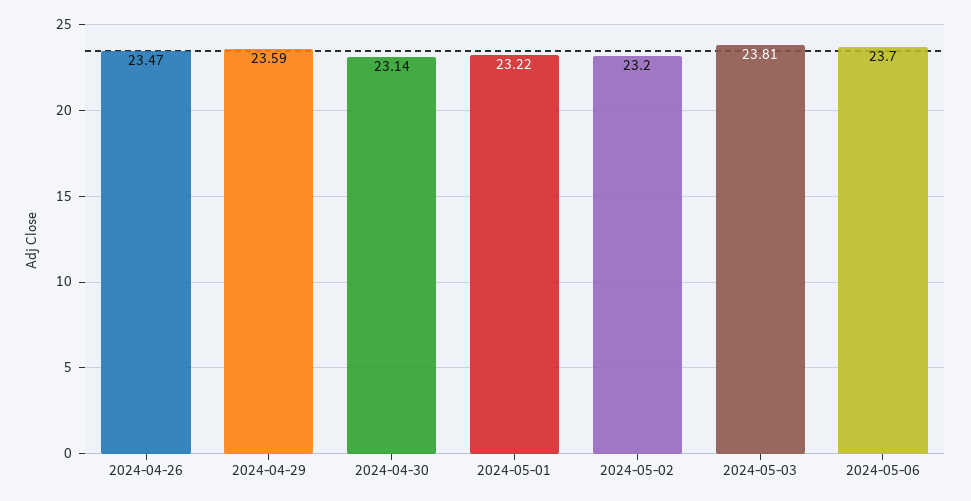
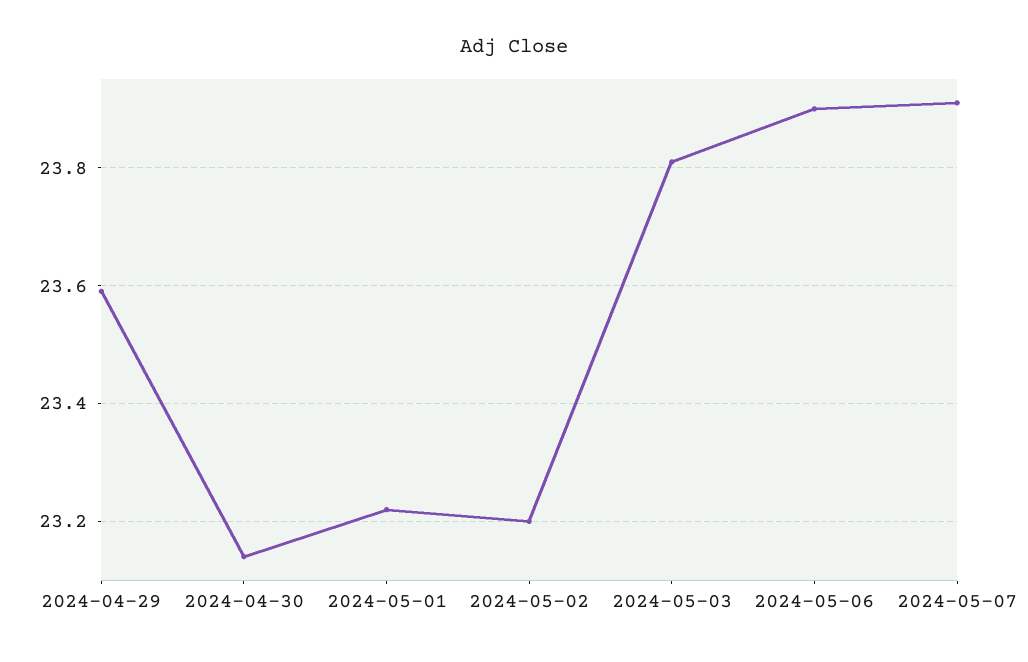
2024-04-26: 23.47 -> none
2024-05-06: 23.7 -> 23.9
2024-05-07: none -> 23.9

